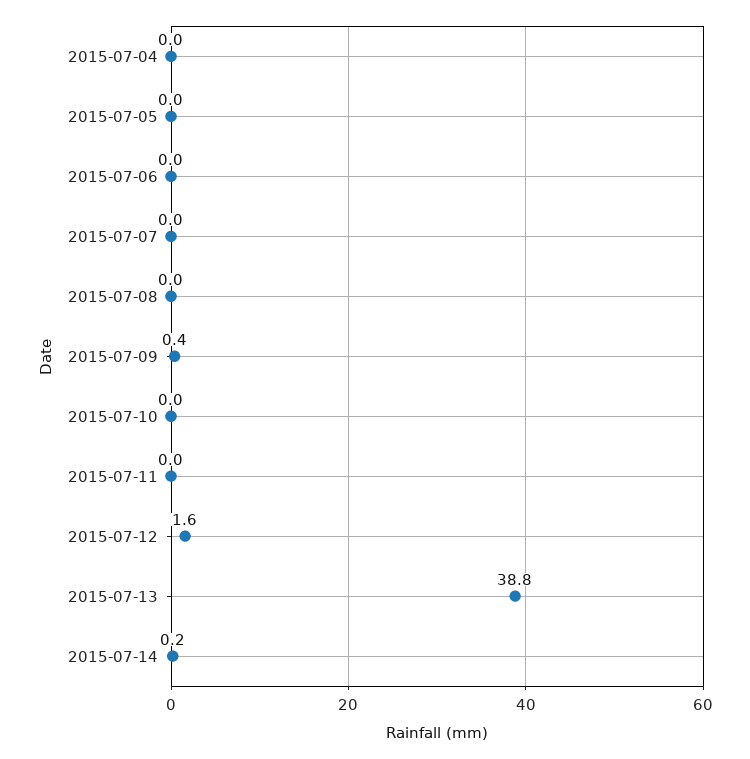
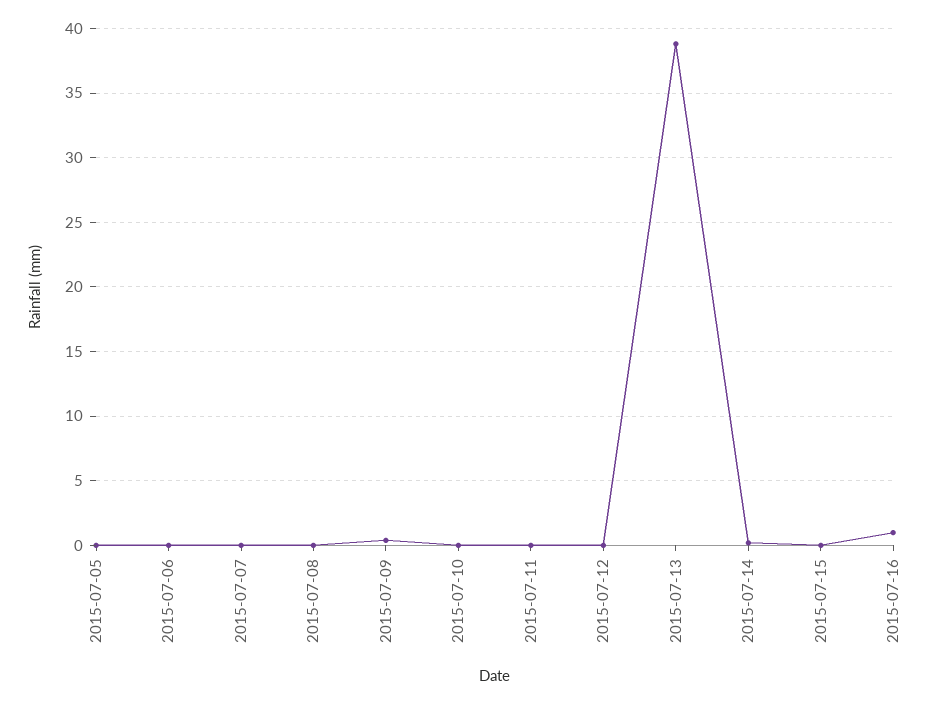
2015-07-04: 0 -> none
2015-07-12: 1.6 -> 0
2015-07-15: none -> 0
2015-07-16: none -> 1

